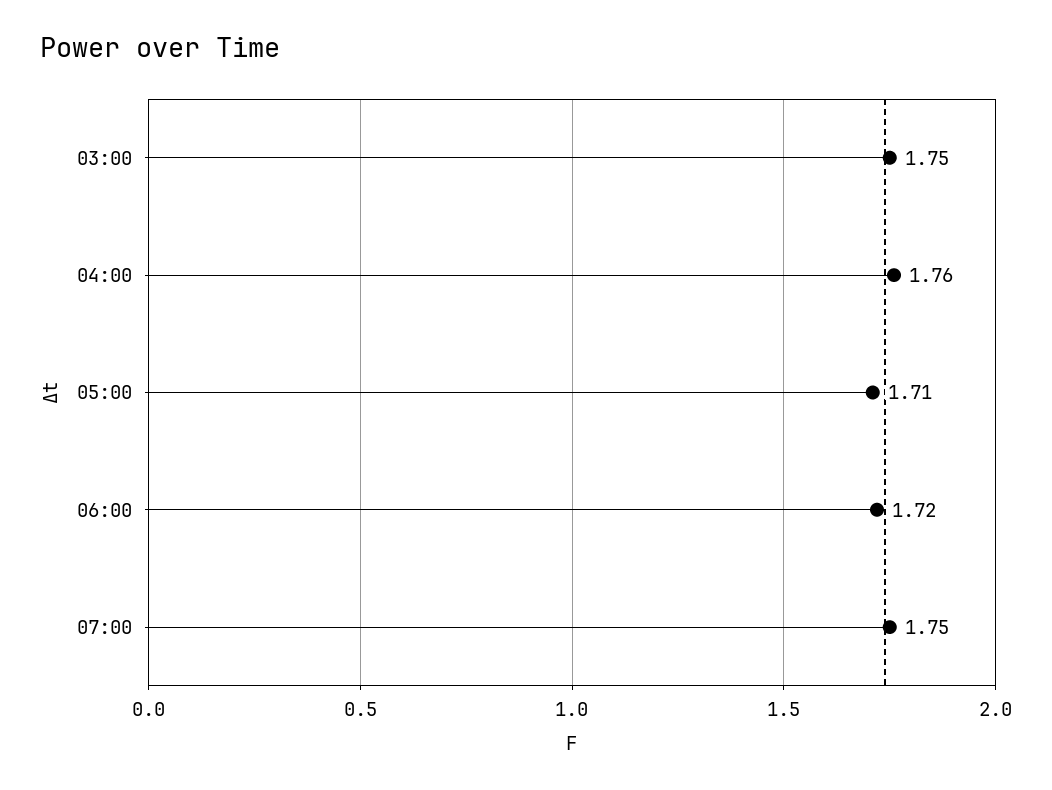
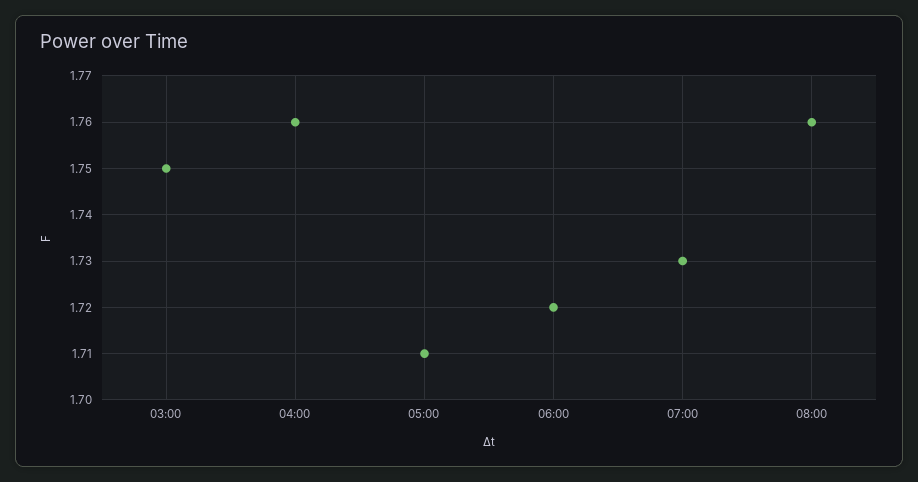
07:00: 1.75 -> 1.73
08:00: none -> 1.76

